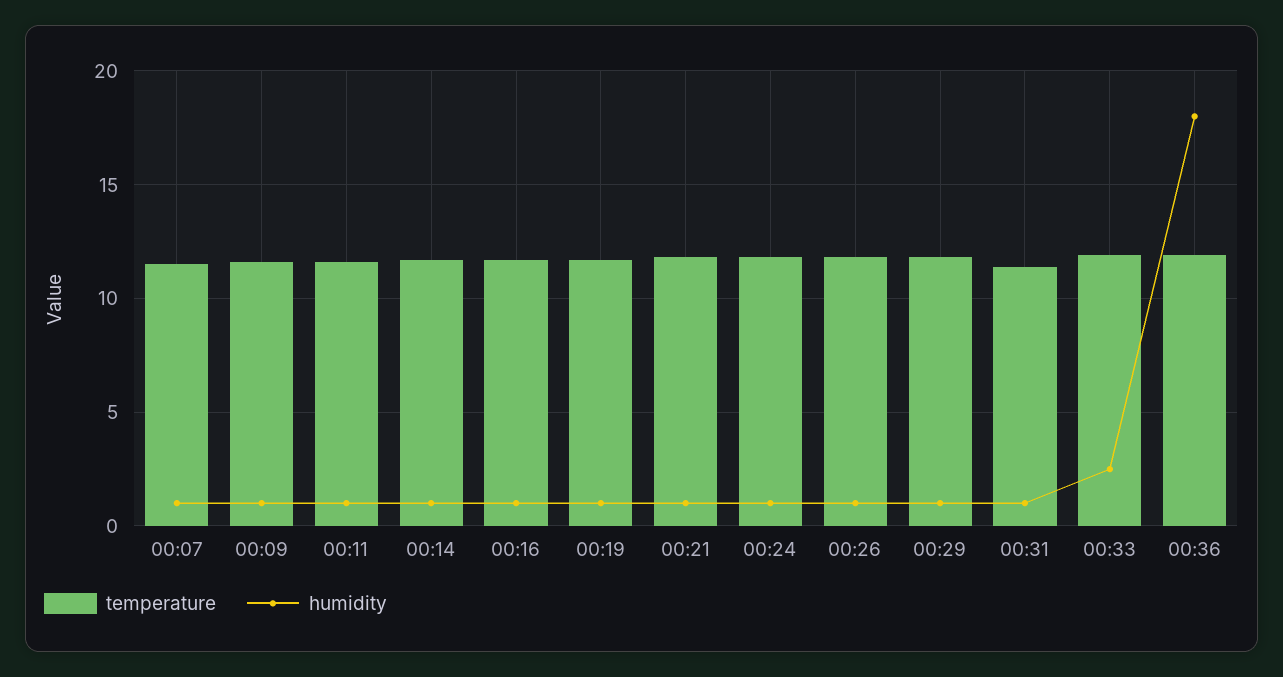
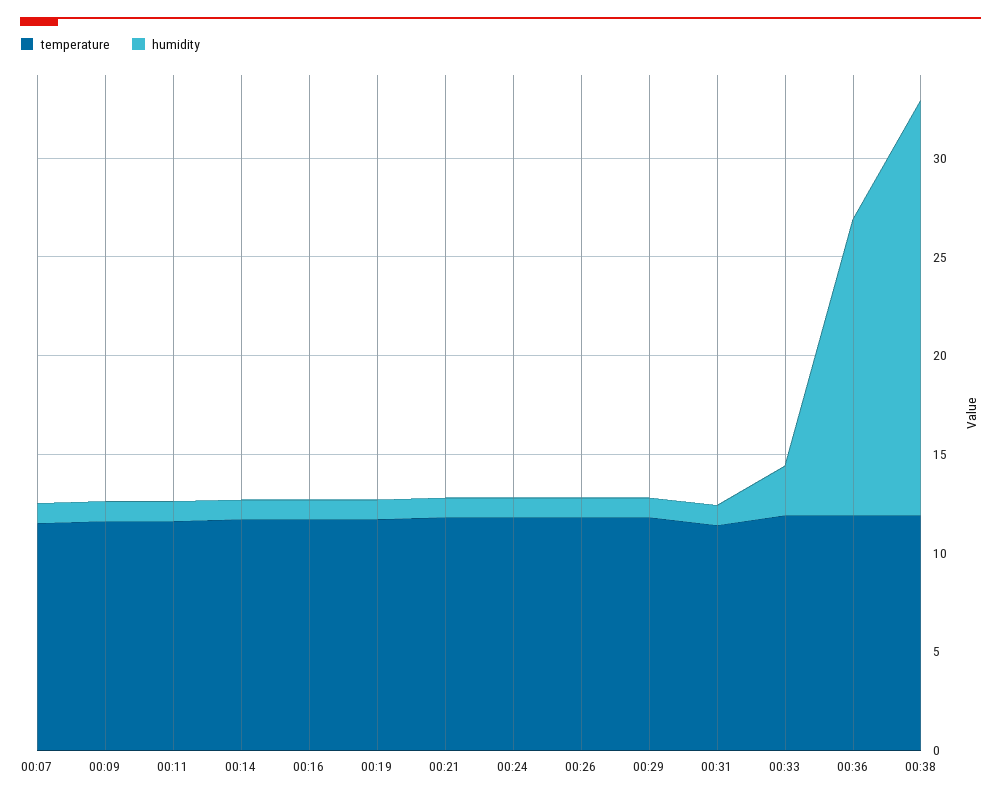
humidity, 00:36: 18 -> 15
temperature, 00:38: none -> 12
humidity, 00:38: none -> 21

